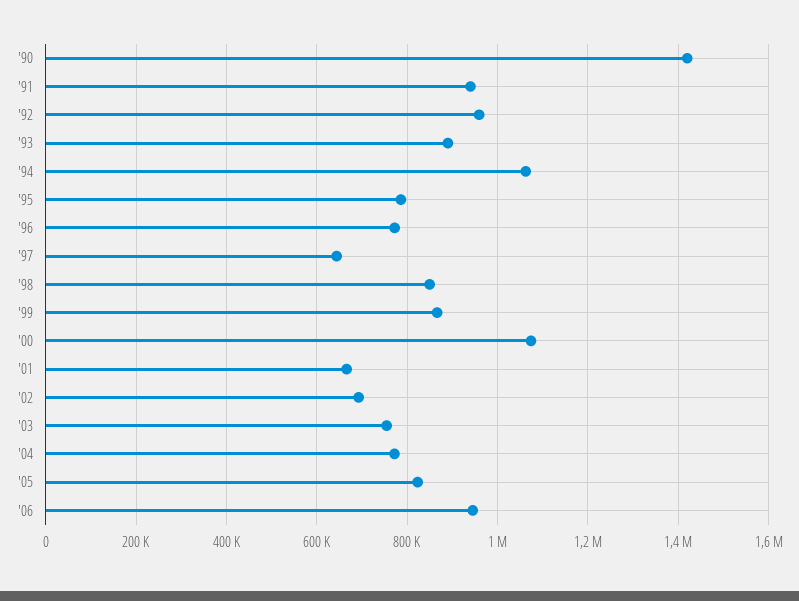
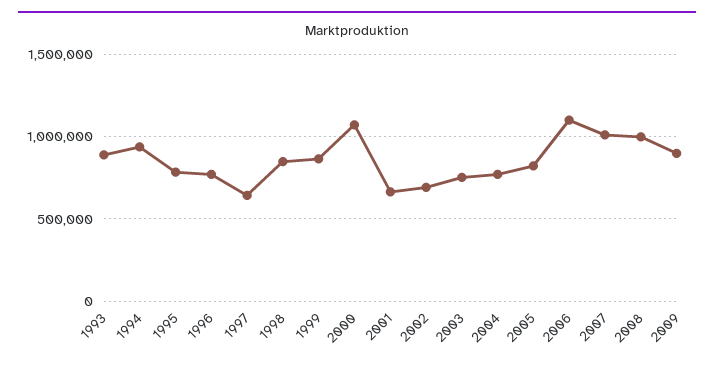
'90: 1420000 -> none
'91: 940000 -> none
'92: 960000 -> none
'94: 1060000 -> 950000
'06: 940000 -> 1100000
2007: none -> 1000000
2008: none -> 1000000
2009: none -> 900000

